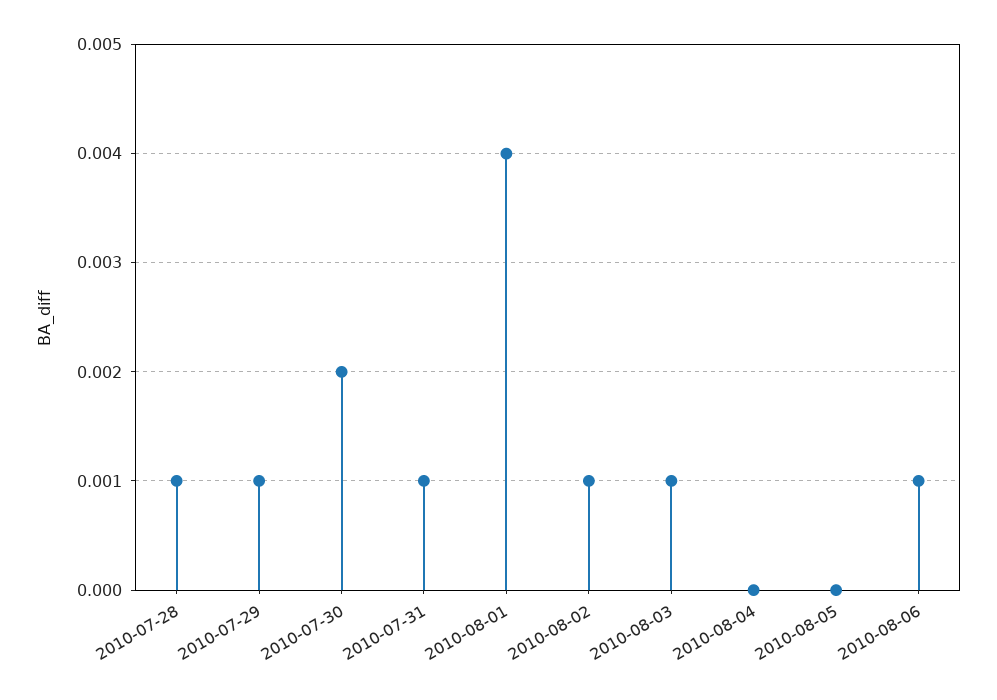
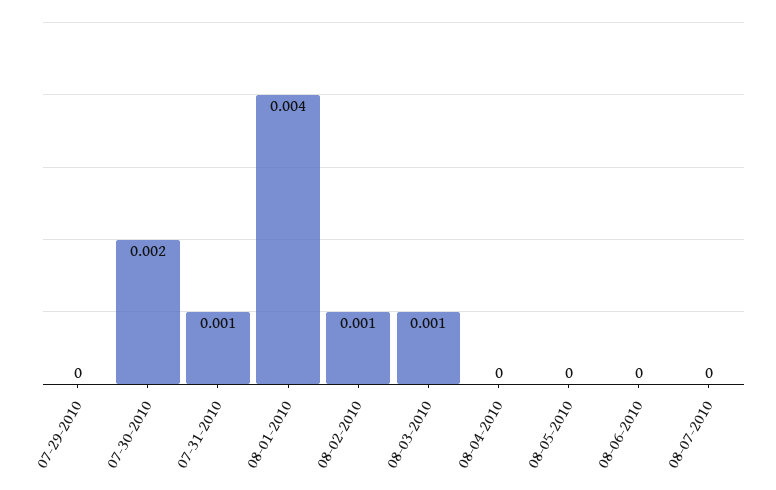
2010-07-28: 0.001 -> none
2010-07-29: 0.001 -> 0
2010-08-06: 0.001 -> 0
08-07-2010: none -> 0

